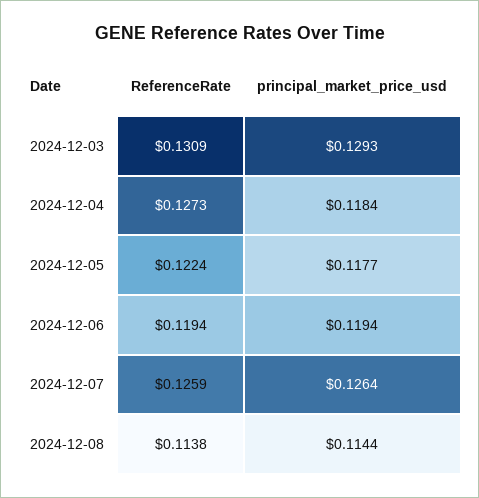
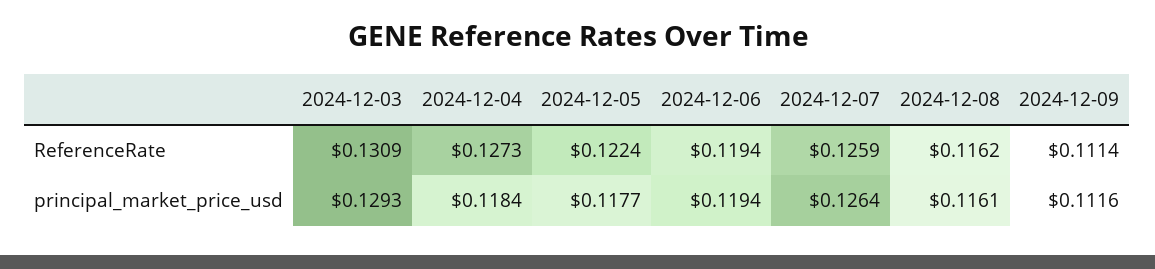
ReferenceRate, 2024-12-08: 0.1138 -> 0.1162
principal_market_price_usd, 2024-12-08: 0.1144 -> 0.1161
ReferenceRate, 2024-12-09: none -> 0.1114
principal_market_price_usd, 2024-12-09: none -> 0.1116

